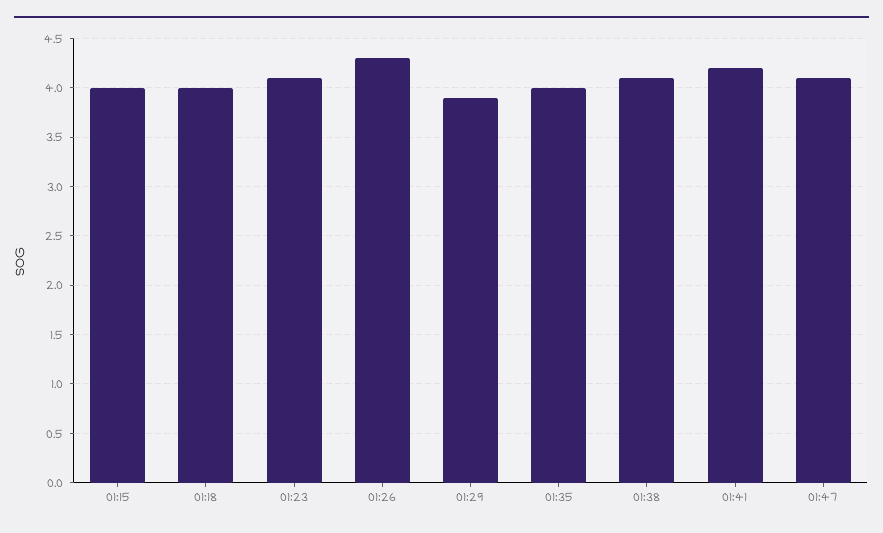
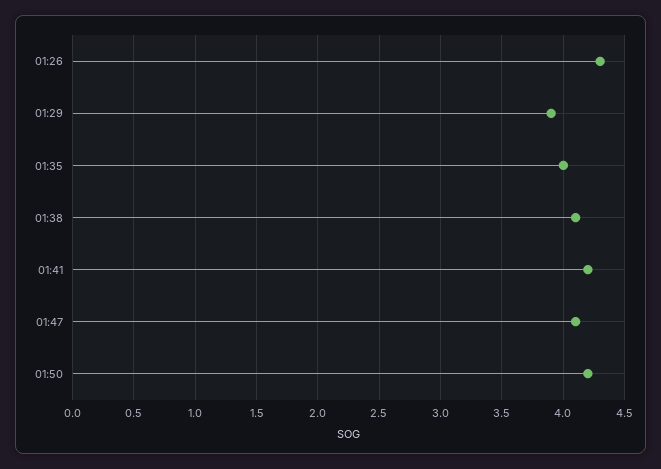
01:15: 4 -> none
01:18: 4 -> none
01:23: 4.1 -> none
01:50: none -> 4.2

